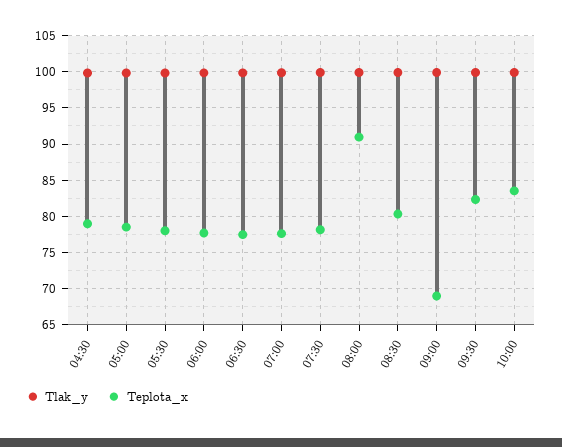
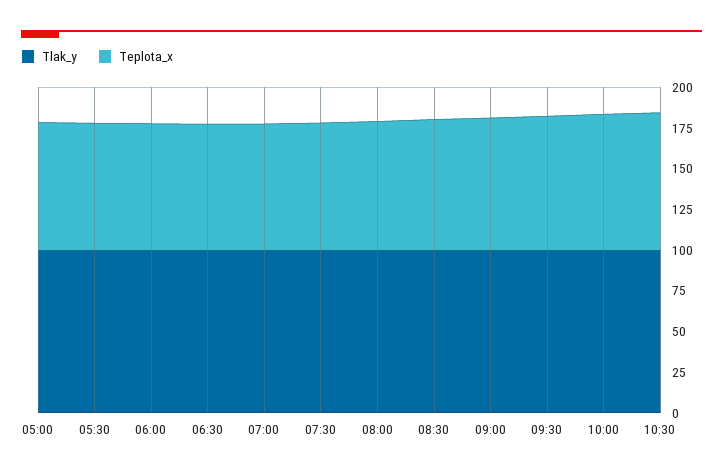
Tlak_y, 04:30: 100 -> none
Teplota_x, 04:30: 79 -> none
Teplota_x, 08:00: 91 -> 80
Teplota_x, 09:00: 69 -> 80
Tlak_y, 10:30: none -> 100
Teplota_x, 10:30: none -> 85

